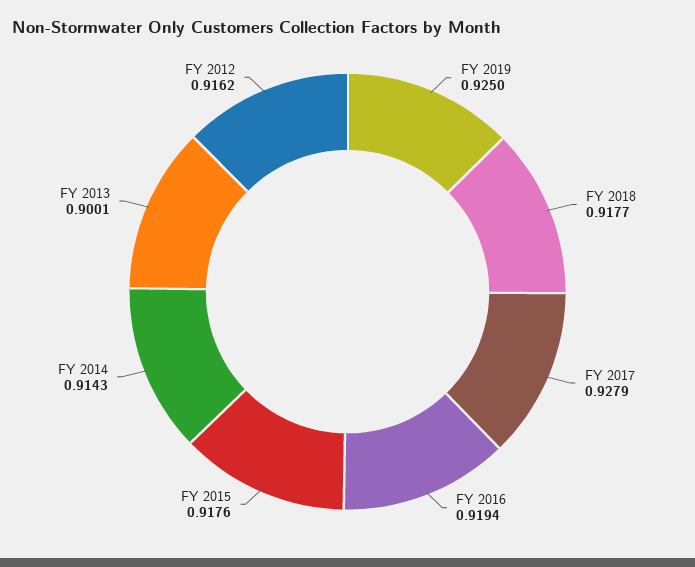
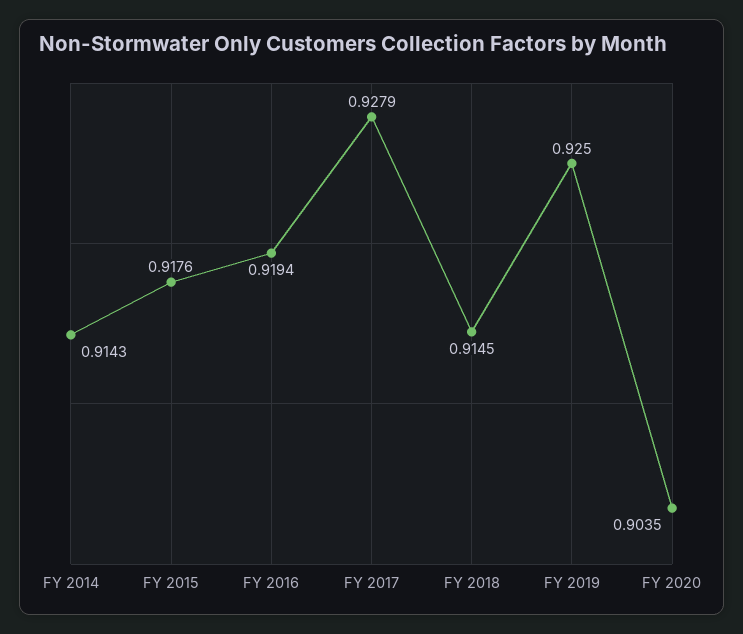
FY 2018: 0.9177 -> 0.9145
FY 2013: 0.9001 -> none
FY 2012: 0.9162 -> none
FY 2020: none -> 0.9035

